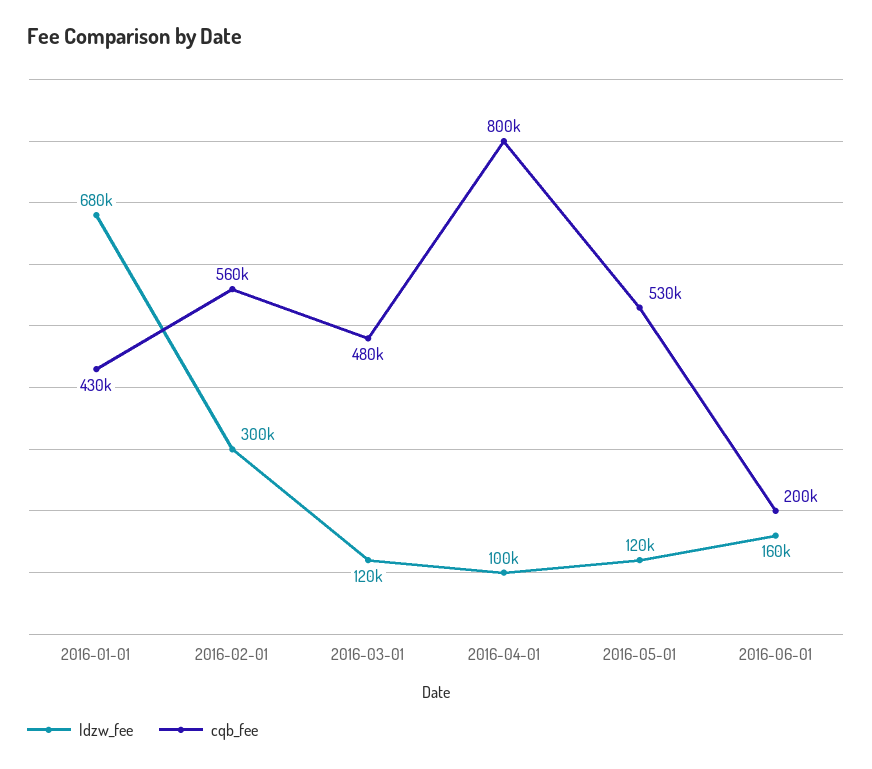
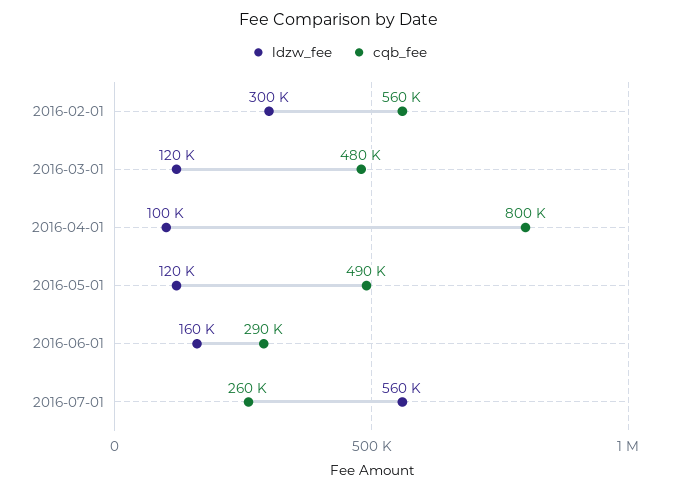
ldzw_fee, 2016-01-01: 680000 -> none
cqb_fee, 2016-01-01: 430000 -> none
cqb_fee, 2016-05-01: 530000 -> 490000
cqb_fee, 2016-06-01: 200000 -> 290000
ldzw_fee, 2016-07-01: none -> 560000
cqb_fee, 2016-07-01: none -> 260000

